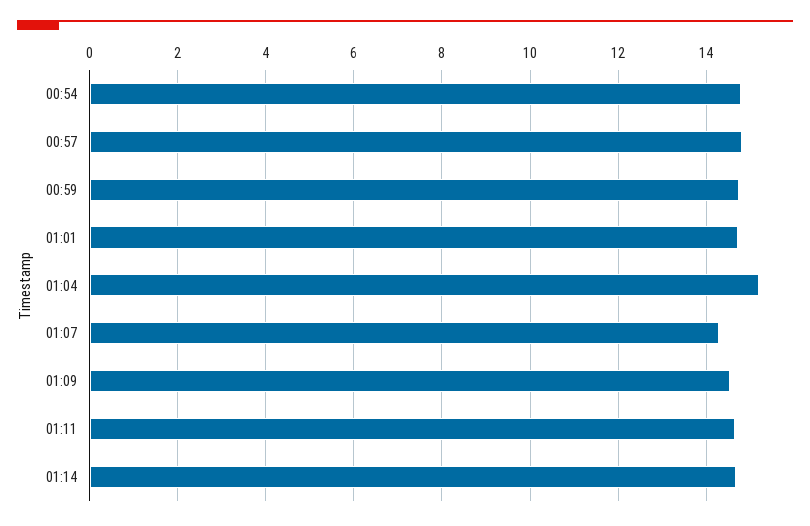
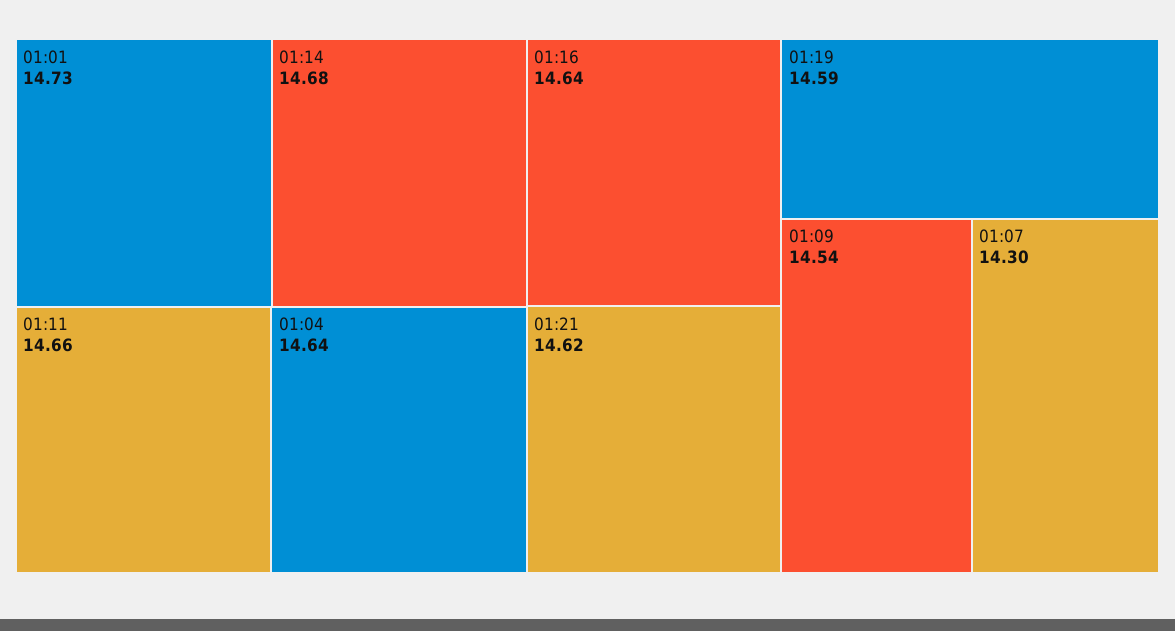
00:54: 14.8 -> none
00:57: 14.8 -> none
00:59: 14.8 -> none
01:04: 15.2 -> 14.64
01:16: none -> 14.64
01:21: none -> 14.62
01:19: none -> 14.59

